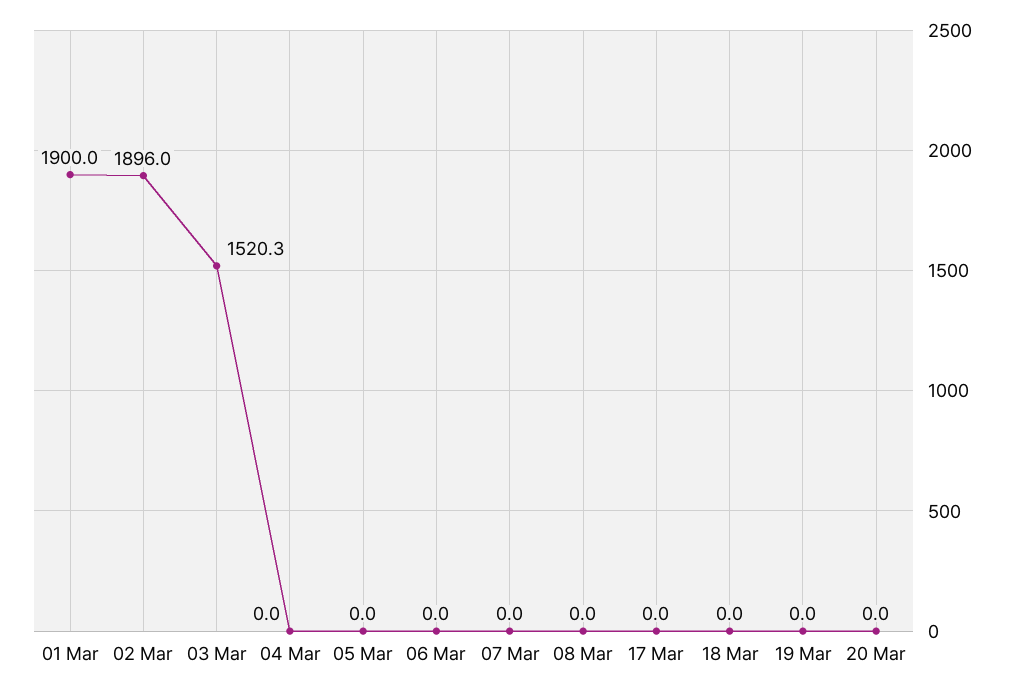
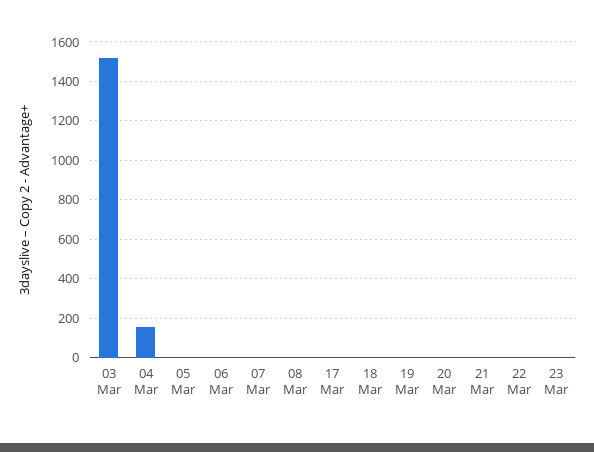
01 Mar: 1900 -> none
02 Mar: 1896 -> none
04 Mar: 0 -> 150
21 Mar: none -> 0
22 Mar: none -> 0
23 Mar: none -> 0

